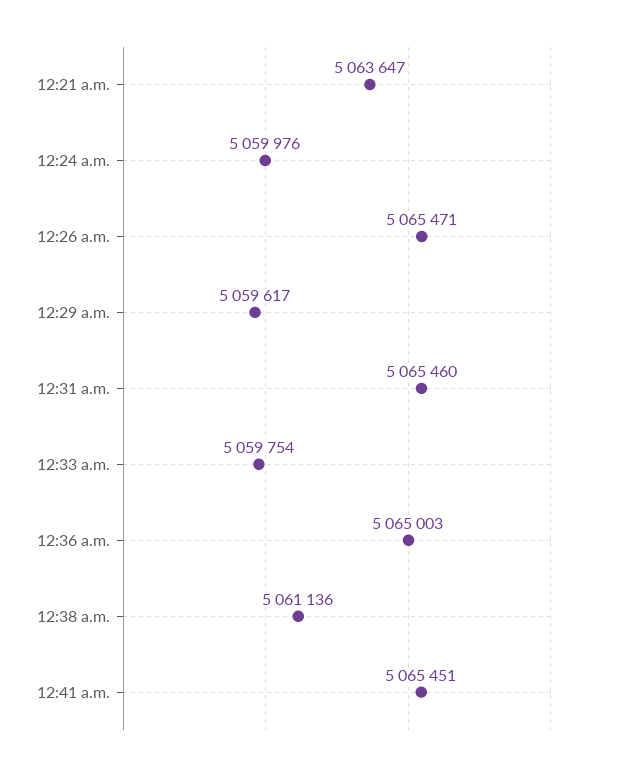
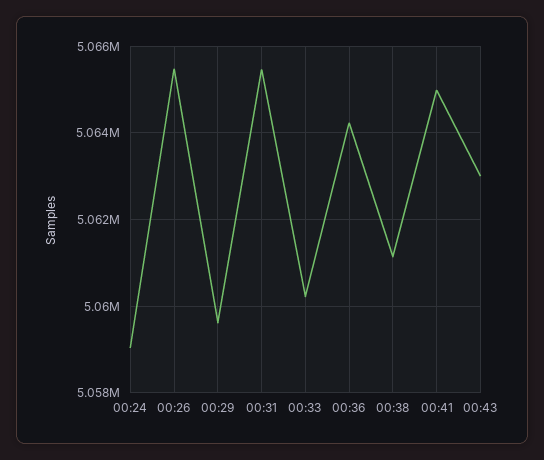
12:21 a.m.: 5063647 -> none
12:24 a.m.: 5059976 -> 5059000
12:33 a.m.: 5059754 -> 5060200
12:36 a.m.: 5065003 -> 5064200
12:41 a.m.: 5065451 -> 5065000
00:43: none -> 5063000

